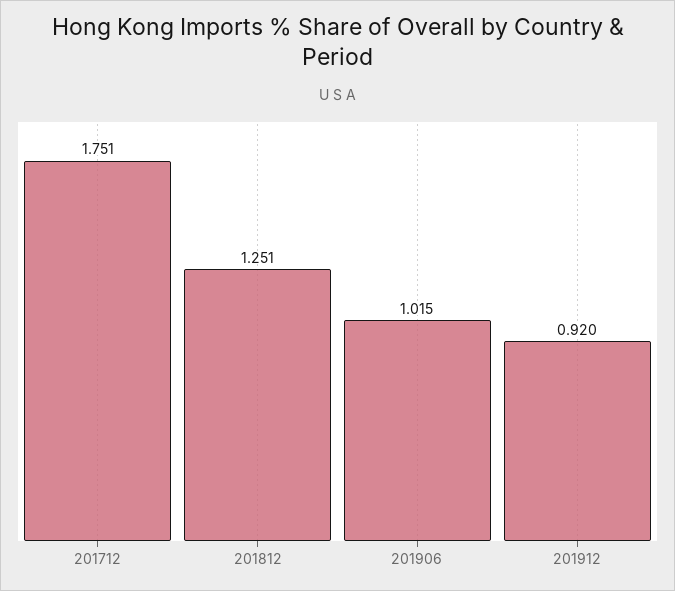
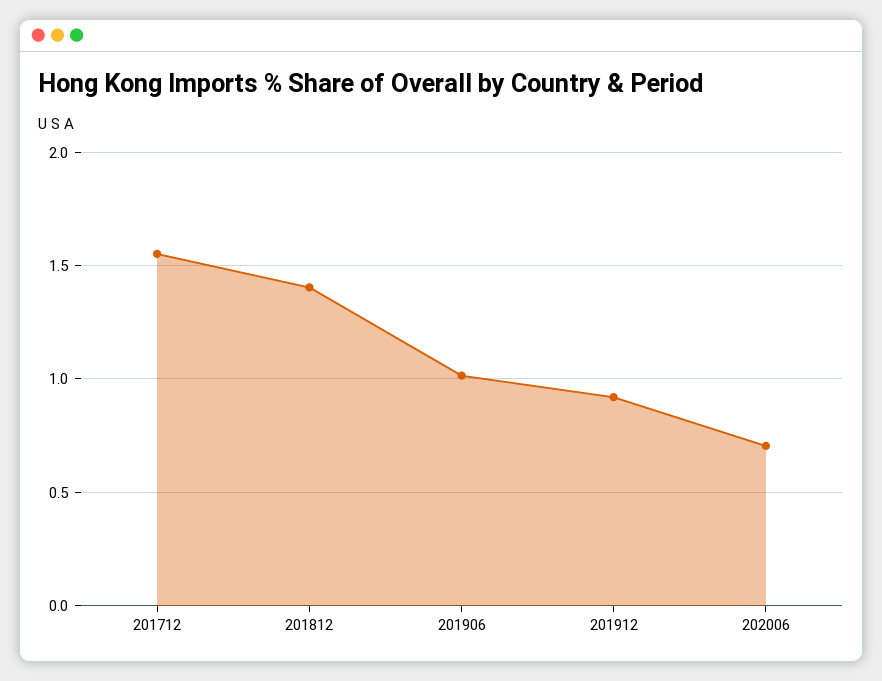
201712: 1.751 -> 1.55
201812: 1.251 -> 1.4
202006: none -> 0.7

